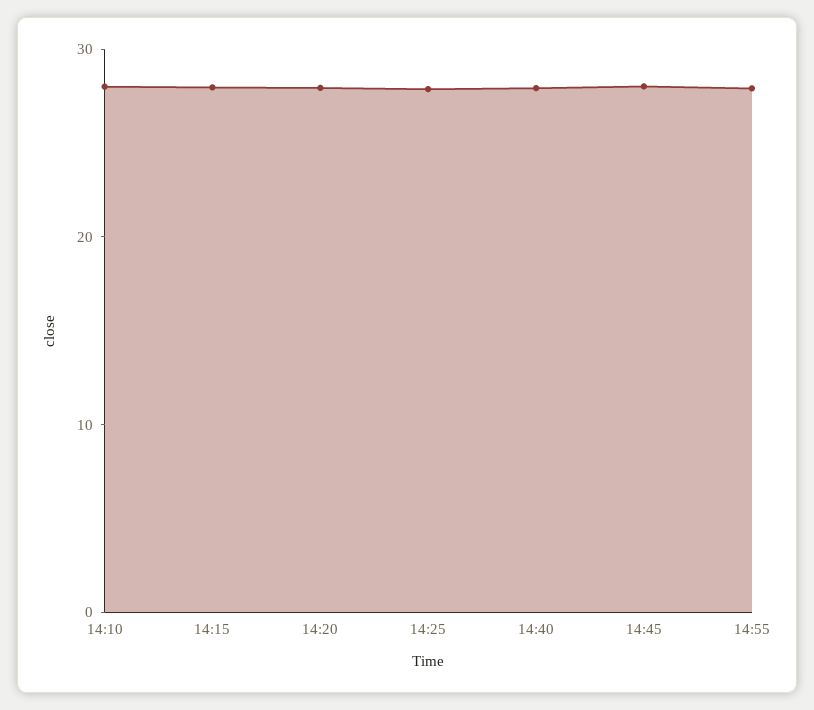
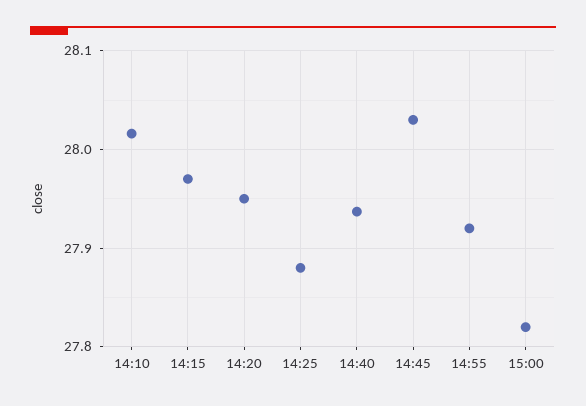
15:00: none -> 27.82

